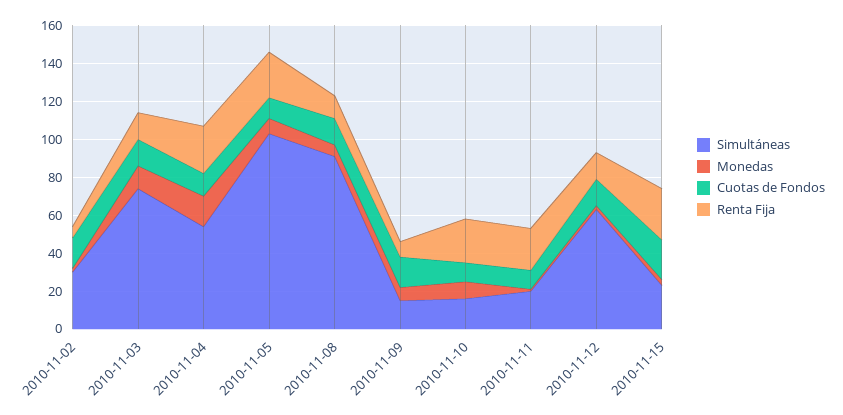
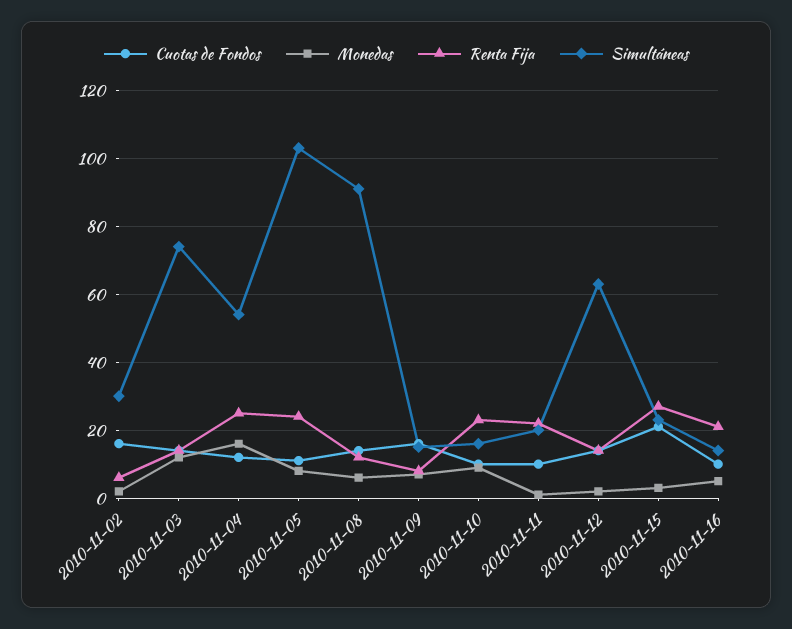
Cuotas de Fondos, 2010-11-16: none -> 10
Monedas, 2010-11-16: none -> 5
Renta Fija, 2010-11-16: none -> 20
Simultáneas, 2010-11-16: none -> 15

